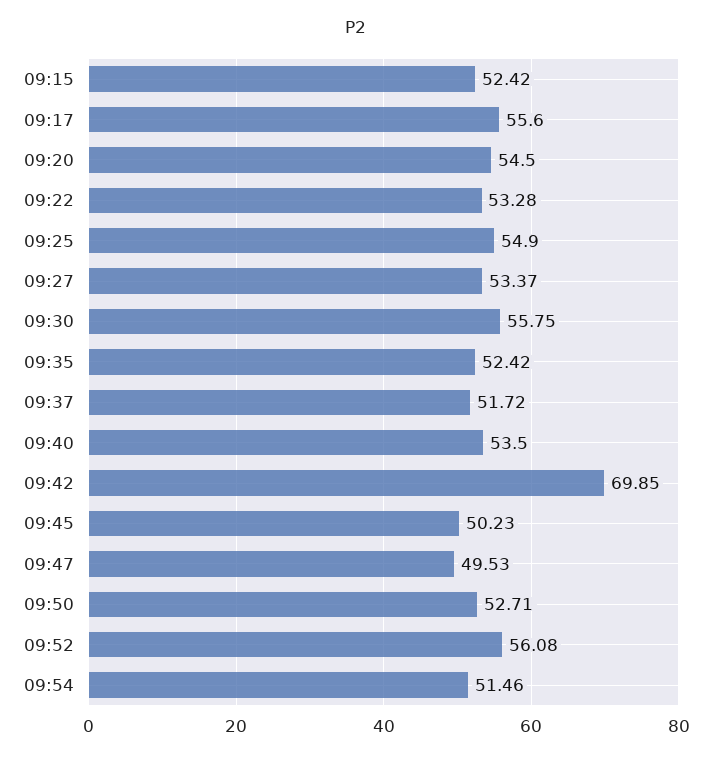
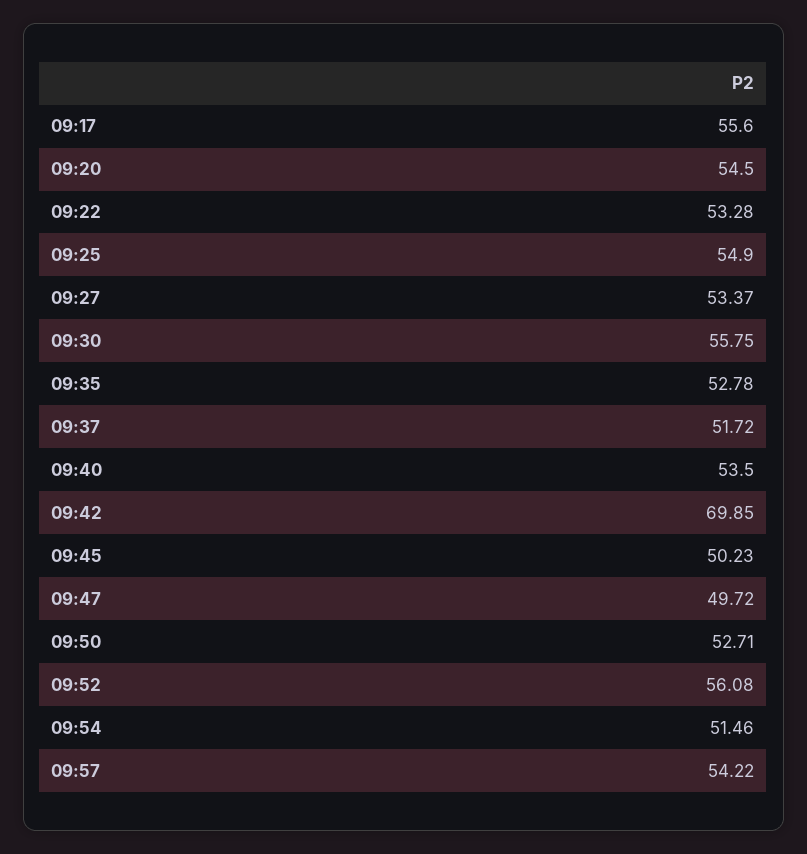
09:15: 52.42 -> none
09:35: 52.42 -> 52.78
09:47: 49.53 -> 49.72
09:57: none -> 54.22

